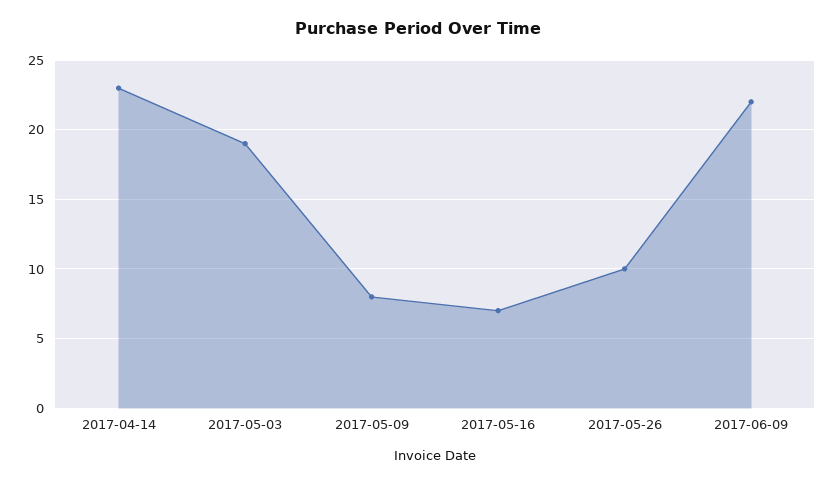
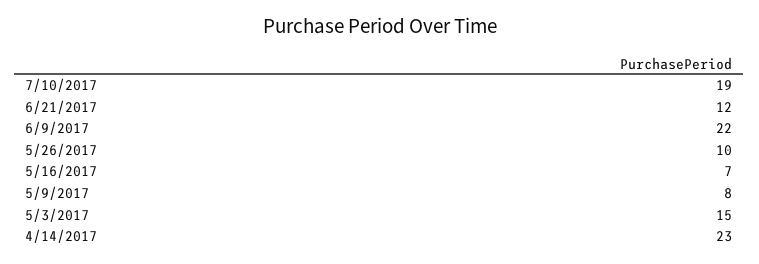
2017-05-03: 19 -> 15
7/10/2017: none -> 19
6/21/2017: none -> 12

